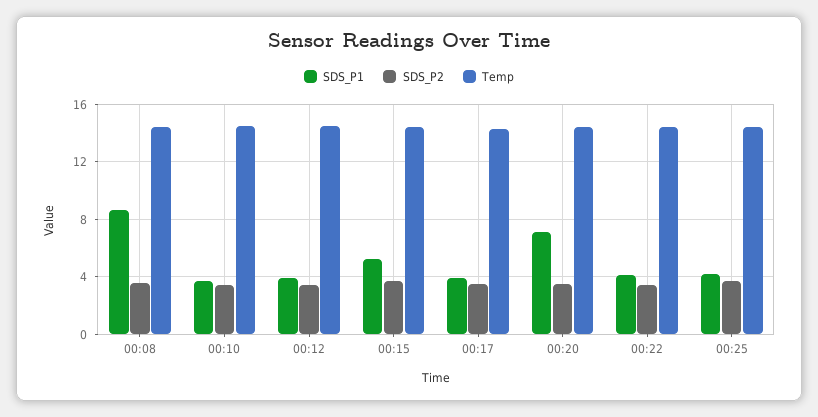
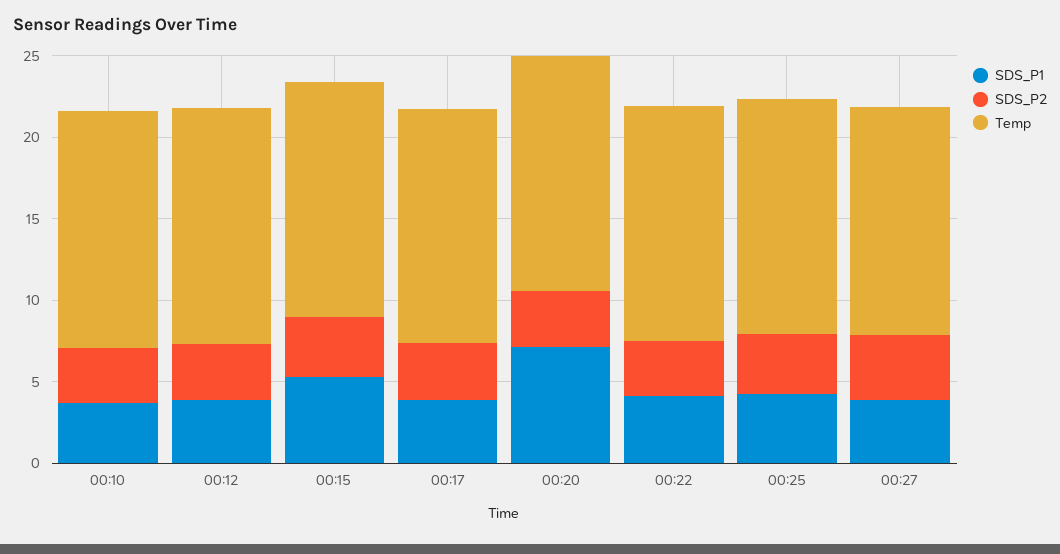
SDS_P1, 00:08: 8.5 -> none
SDS_P2, 00:08: 3.5 -> none
Temp, 00:08: 14.5 -> none
SDS_P1, 00:27: none -> 4
SDS_P2, 00:27: none -> 4
Temp, 00:27: none -> 14

